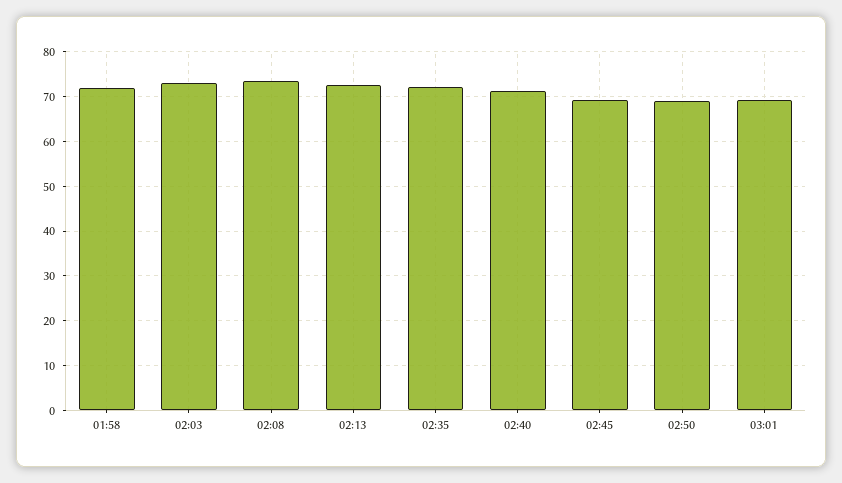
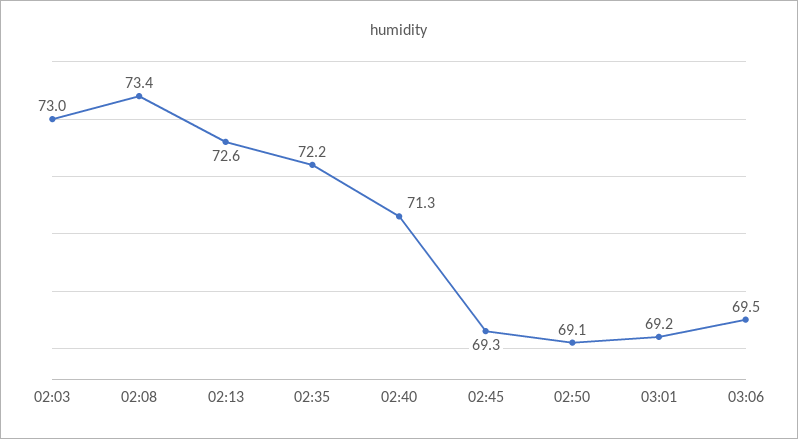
01:58: 72 -> none
03:06: none -> 69.5

